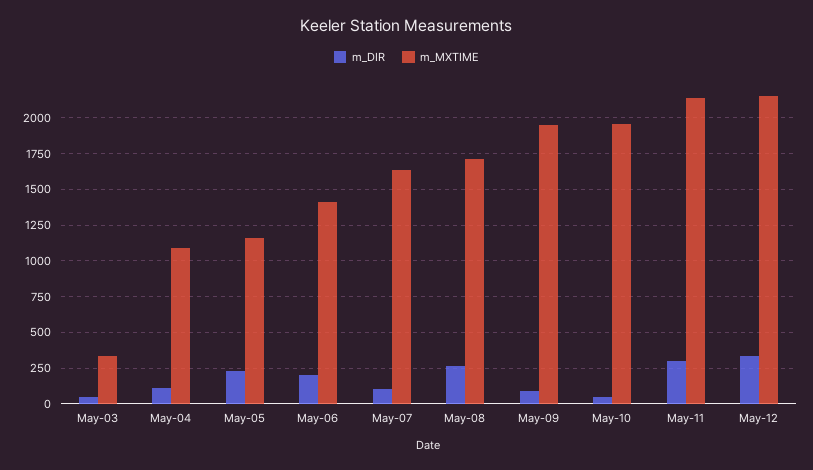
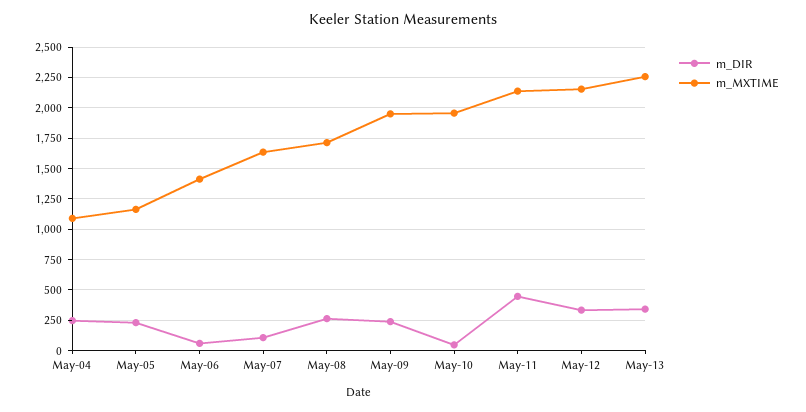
m_DIR, May-03: 50 -> none
m_MXTIME, May-03: 350 -> none
m_DIR, May-04: 100 -> 250
m_DIR, May-06: 200 -> 50
m_DIR, May-09: 100 -> 250
m_DIR, May-11: 300 -> 450
m_DIR, May-13: none -> 350
m_MXTIME, May-13: none -> 2250

